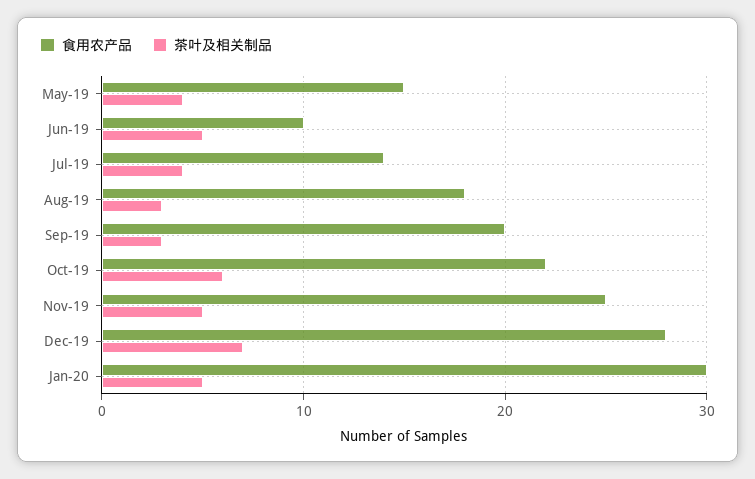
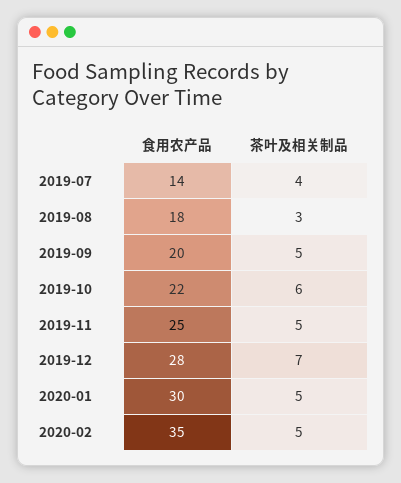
食用农产品, May-19: 15 -> none
茶叶及相关制品, May-19: 4 -> none
食用农产品, Jun-19: 10 -> none
茶叶及相关制品, Jun-19: 5 -> none
茶叶及相关制品, Sep-19: 3 -> 5
食用农产品, 2020-02: none -> 35
茶叶及相关制品, 2020-02: none -> 5

